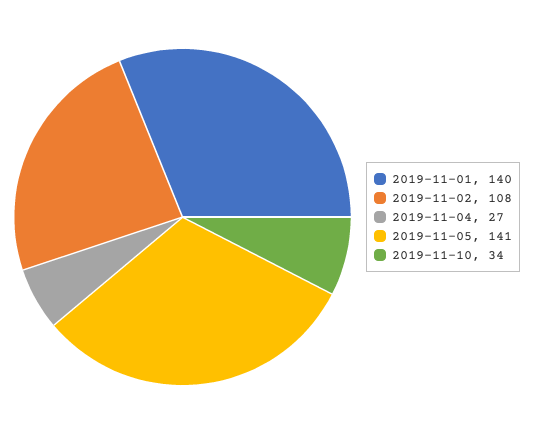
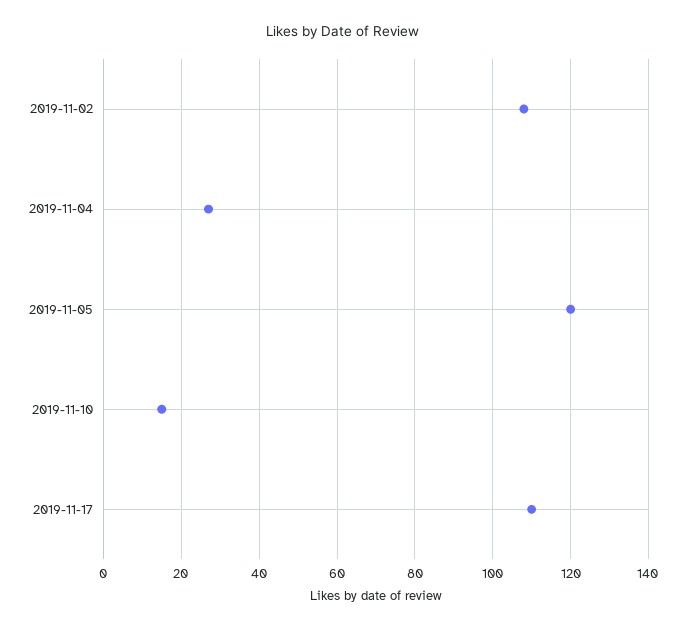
2019-11-01: 140 -> none
2019-11-05: 141 -> 120
2019-11-10: 34 -> 15
2019-11-17: none -> 110

